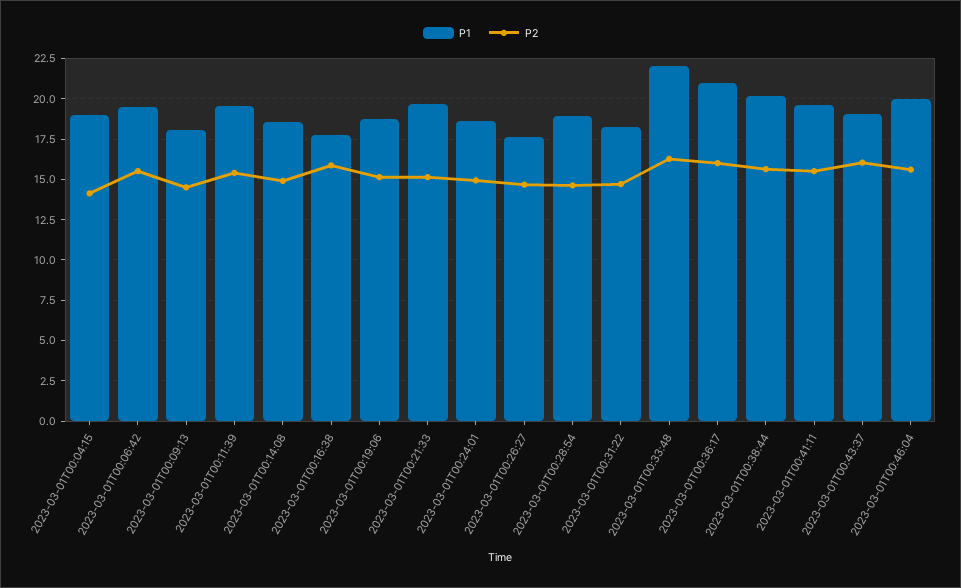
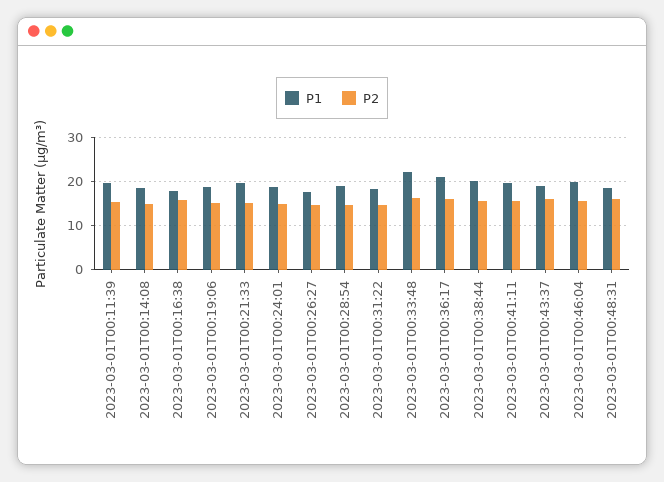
P1, 2023-03-01T00:04:15: 19 -> none
P2, 2023-03-01T00:04:15: 14 -> none
P1, 2023-03-01T00:06:42: 19.5 -> none
P2, 2023-03-01T00:06:42: 15.5 -> none
P1, 2023-03-01T00:09:13: 18 -> none
P2, 2023-03-01T00:09:13: 14.5 -> none
P1, 2023-03-01T00:48:31: none -> 18
P2, 2023-03-01T00:48:31: none -> 16

